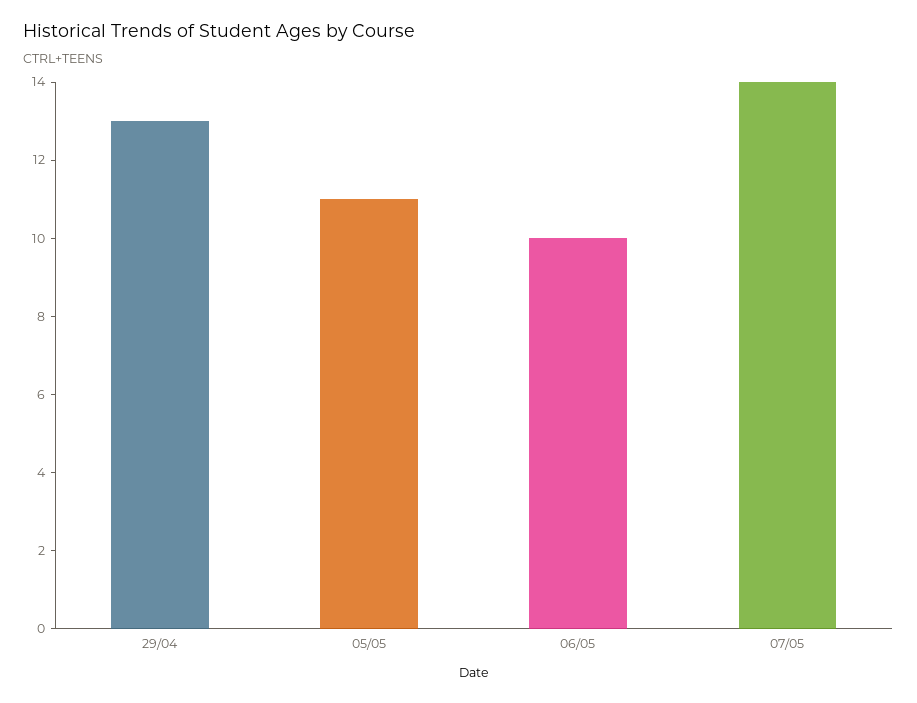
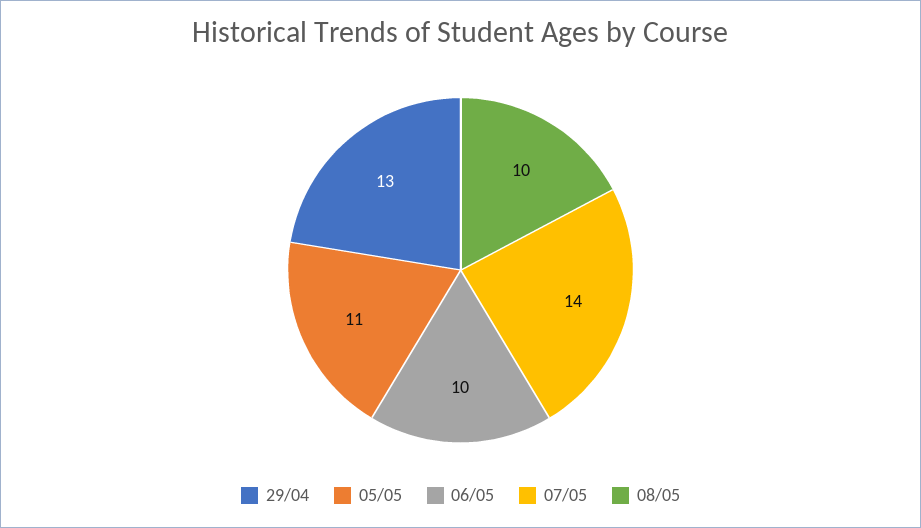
08/05: none -> 10

